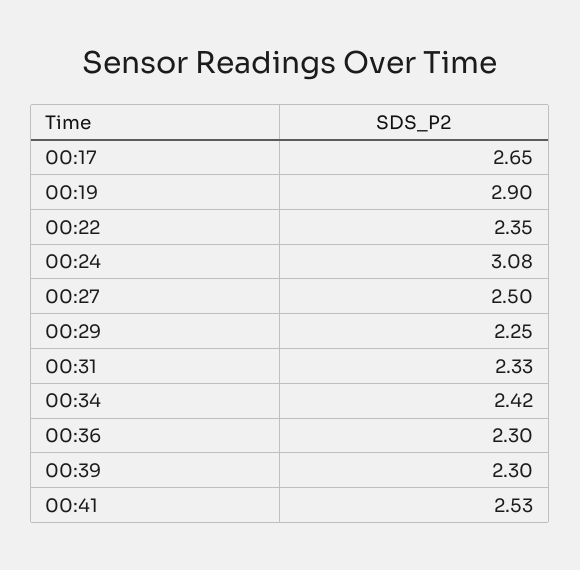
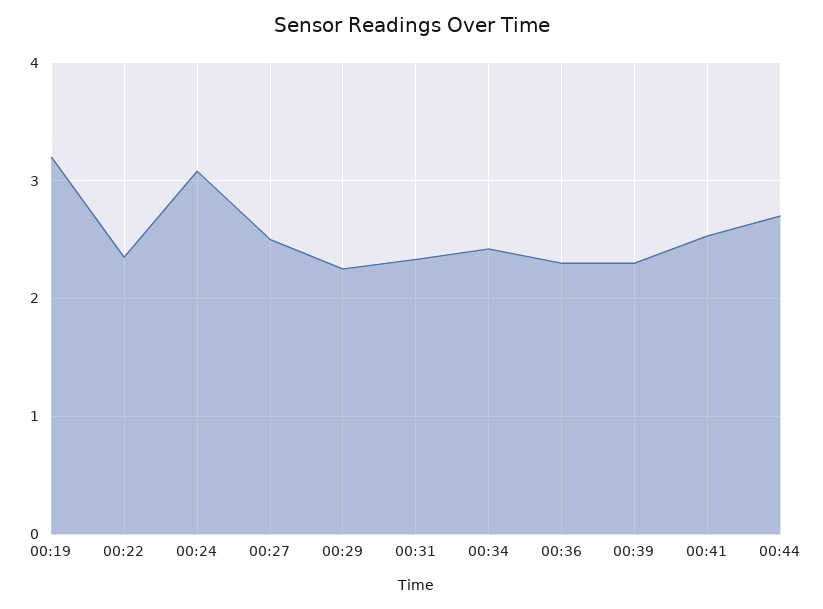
00:17: 2.65 -> none
00:19: 2.9 -> 3.2
00:44: none -> 2.7

